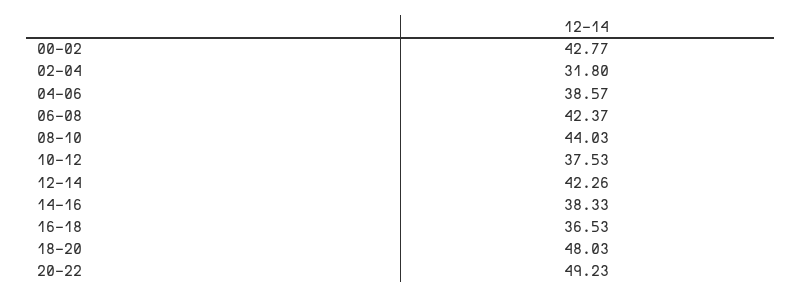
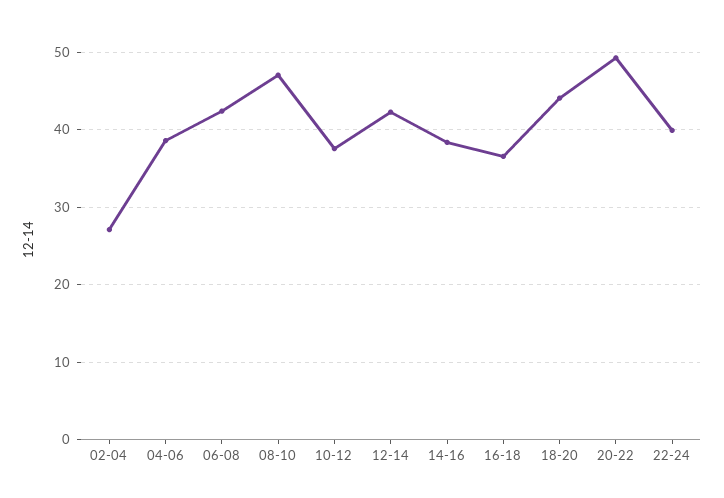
00-02: 42.77 -> none
02-04: 31.8 -> 27
08-10: 44.03 -> 47
18-20: 48.03 -> 44
22-24: none -> 40

